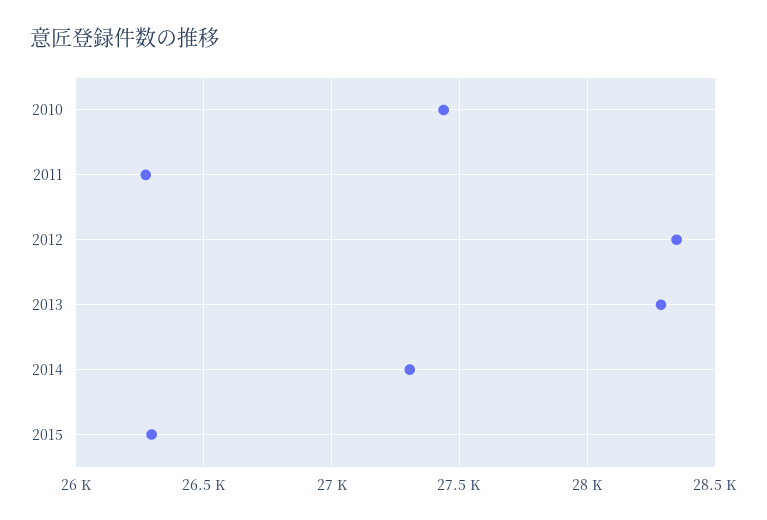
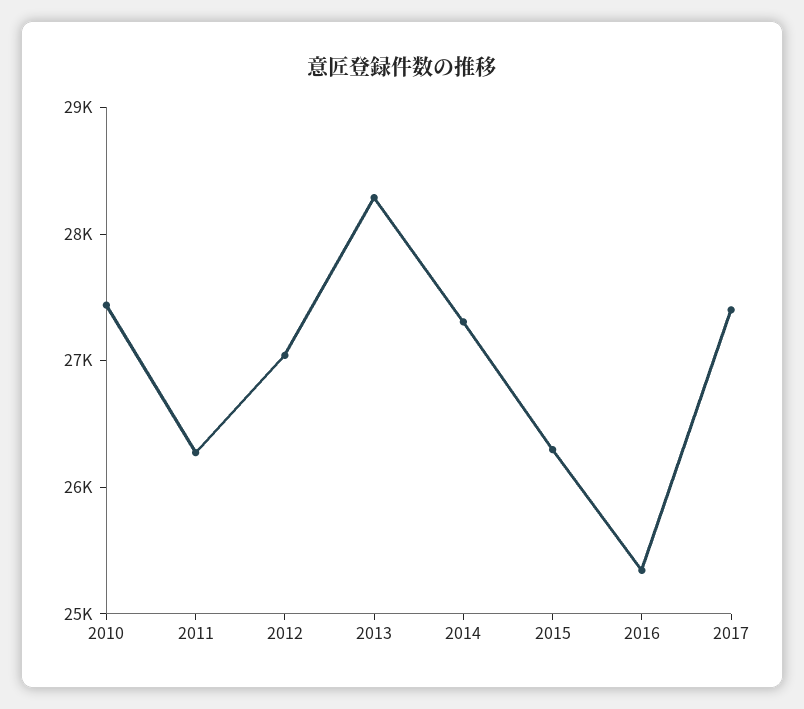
2012: 28350 -> 27000
2016: none -> 25400
2017: none -> 27400

